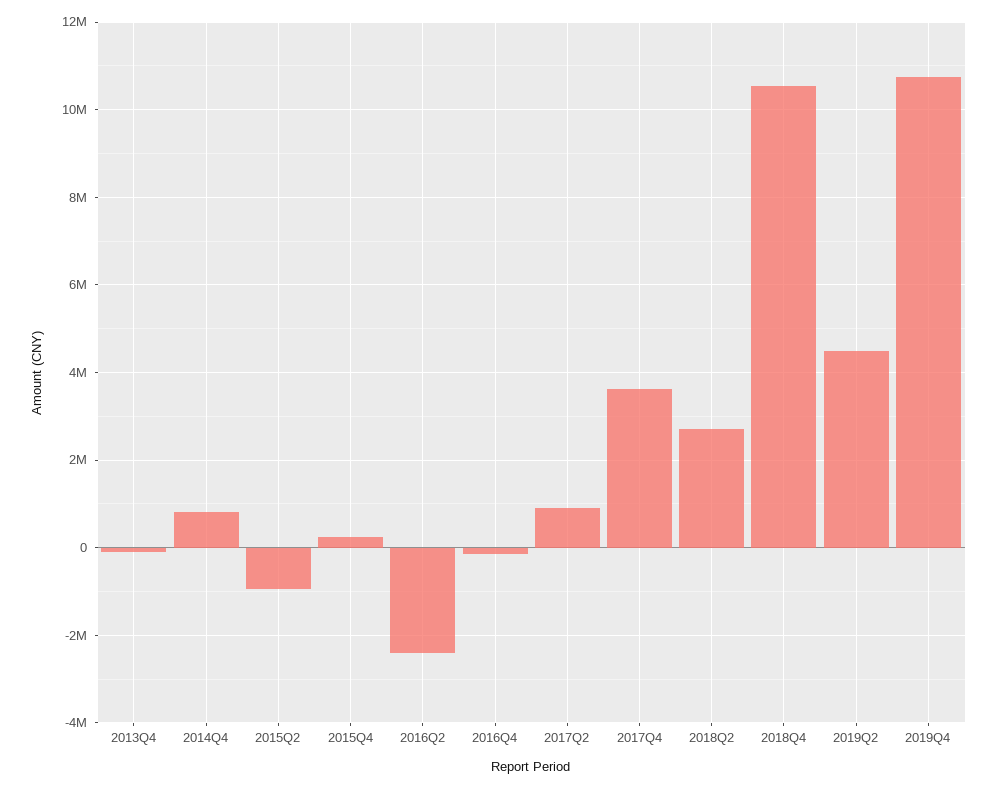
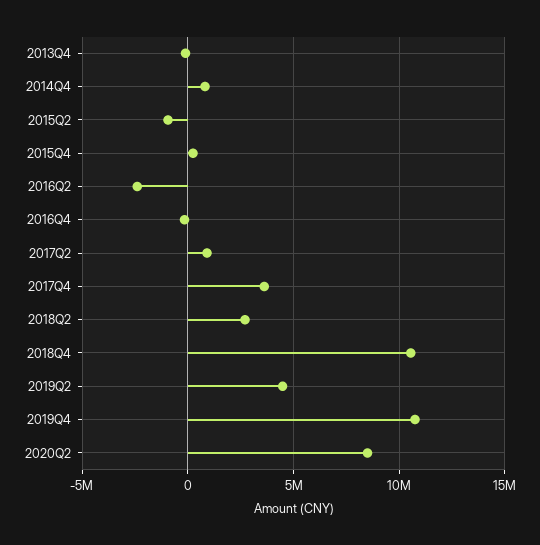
2020Q2: none -> 8500000

